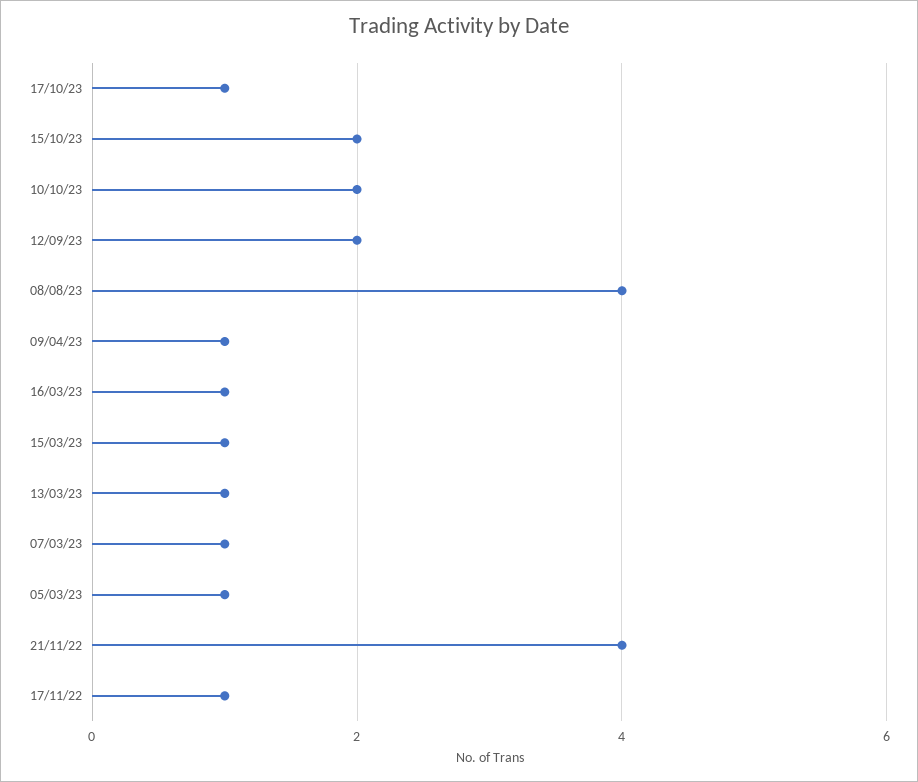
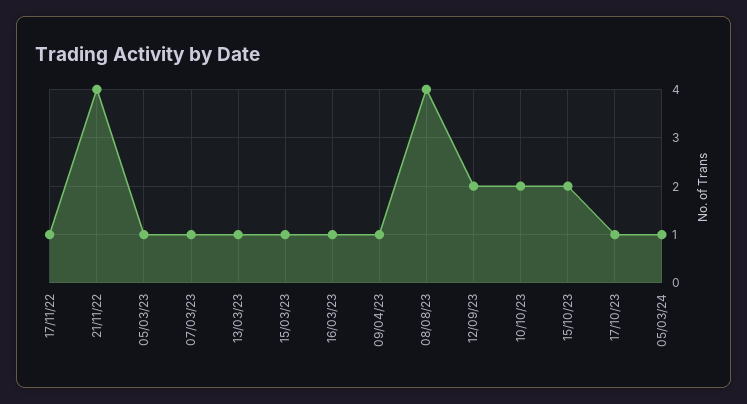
05/03/24: none -> 1

